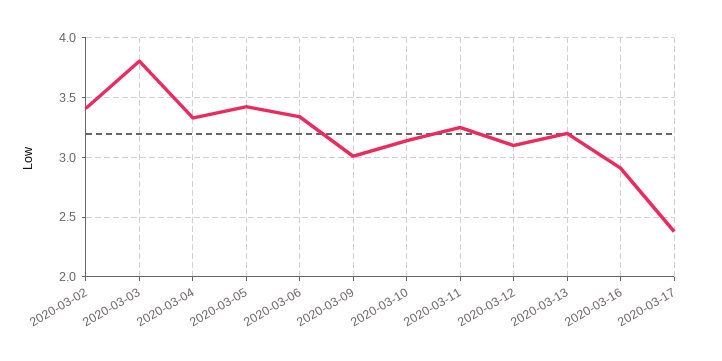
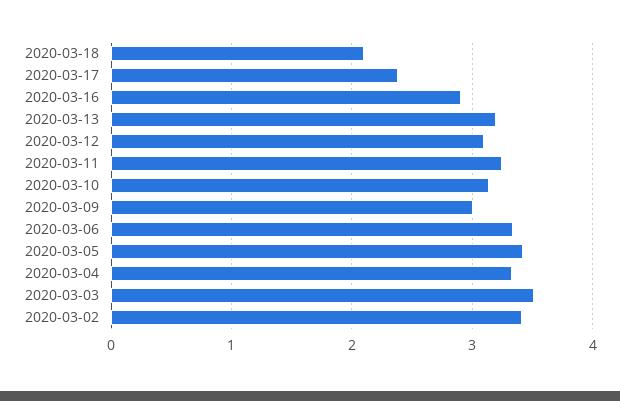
2020-03-03: 3.8 -> 3.5
2020-03-18: none -> 2.1

